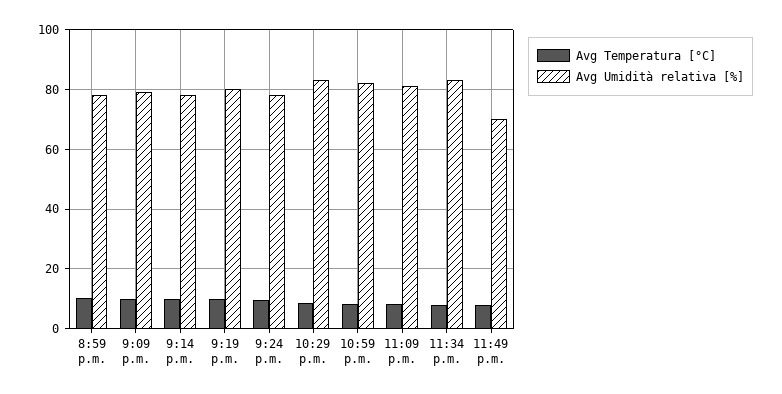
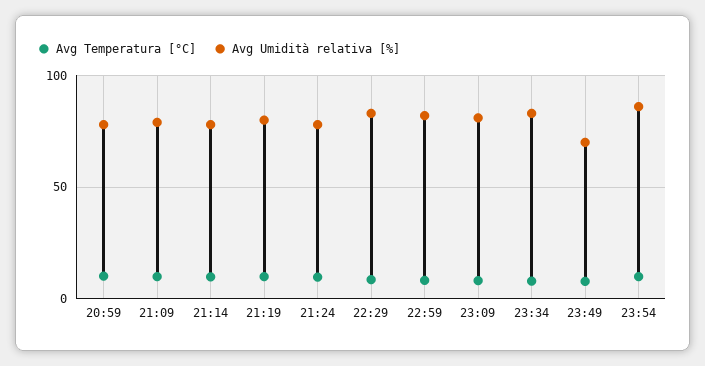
Avg Temperatura [°C], 23:54: none -> 10
Avg Umidità relativa [%], 23:54: none -> 85

